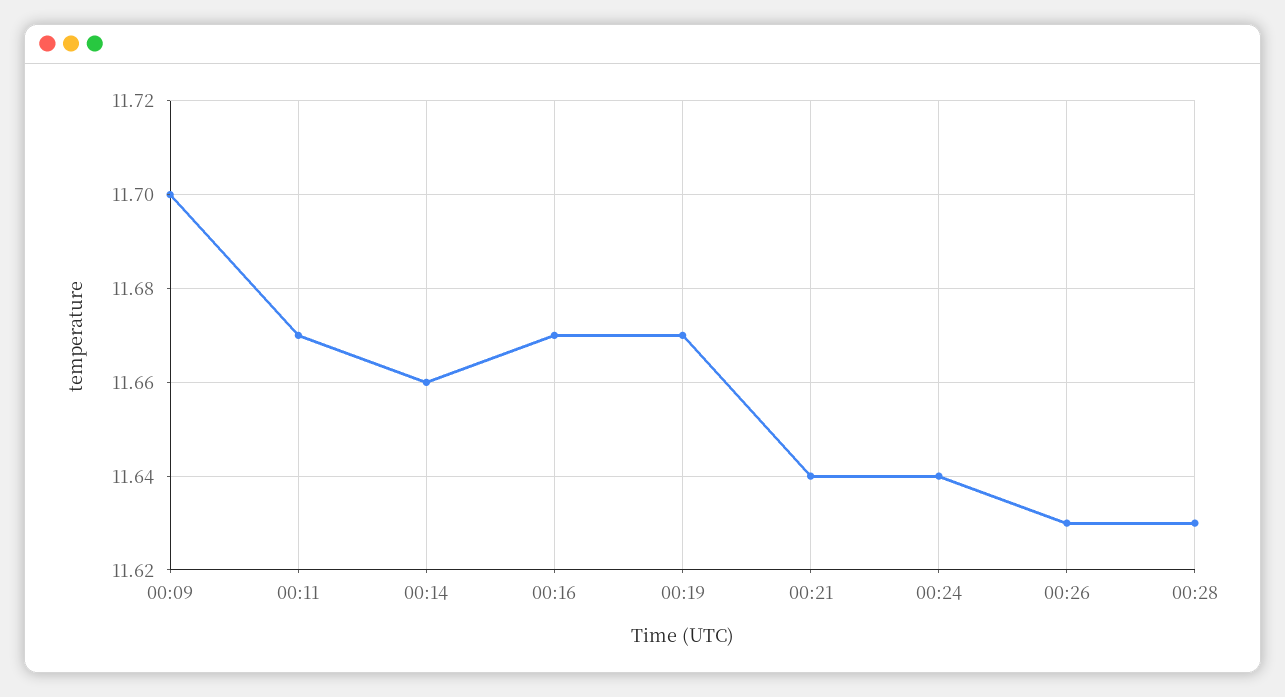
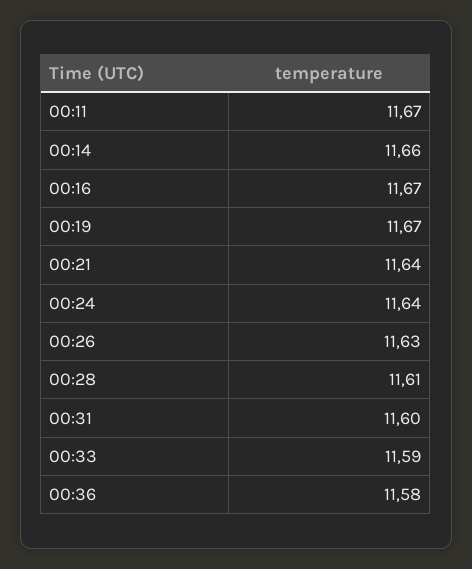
00:09: 11.7 -> none
00:28: 11.63 -> 11.61
00:31: none -> 11.6
00:33: none -> 11.59
00:36: none -> 11.58

